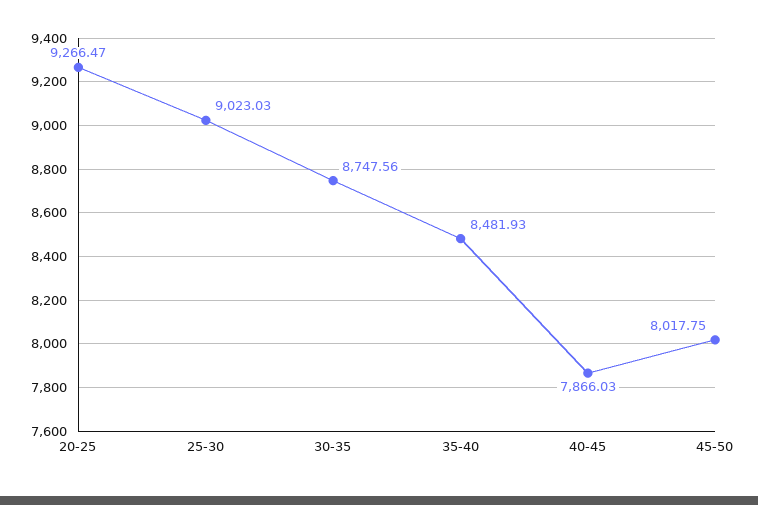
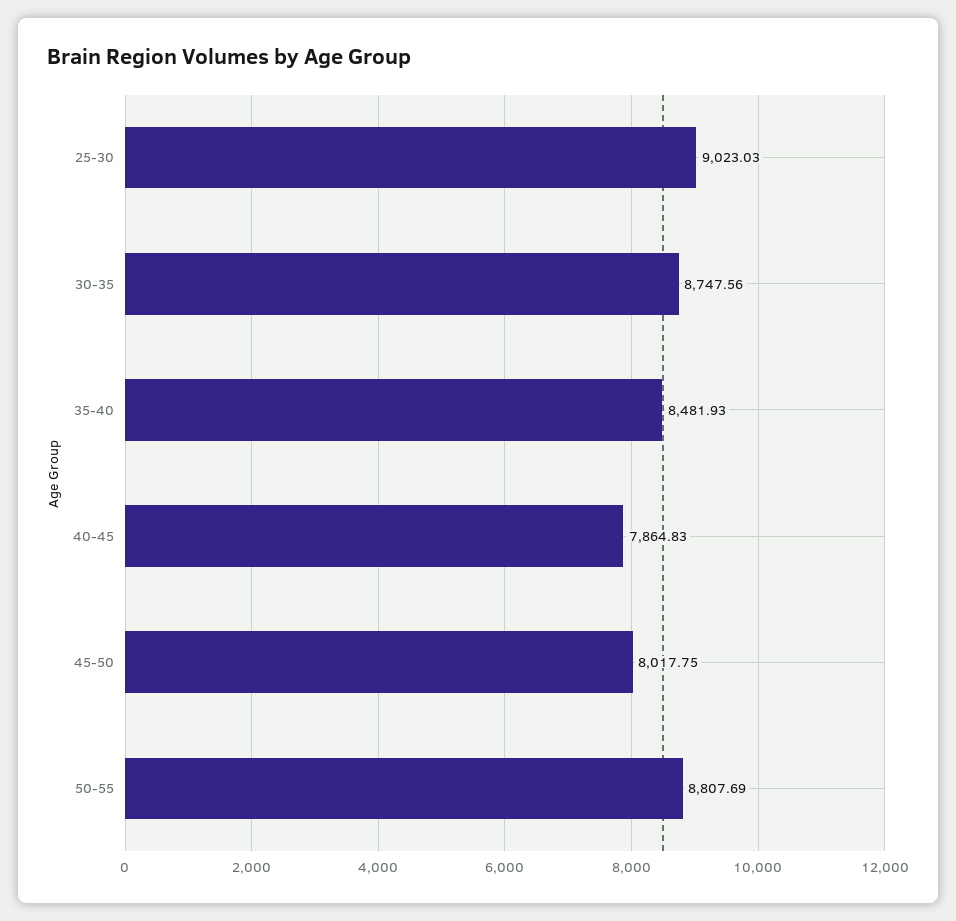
20-25: 9266.47 -> none
40-45: 7866.03 -> 7864.83
50-55: none -> 8807.69

